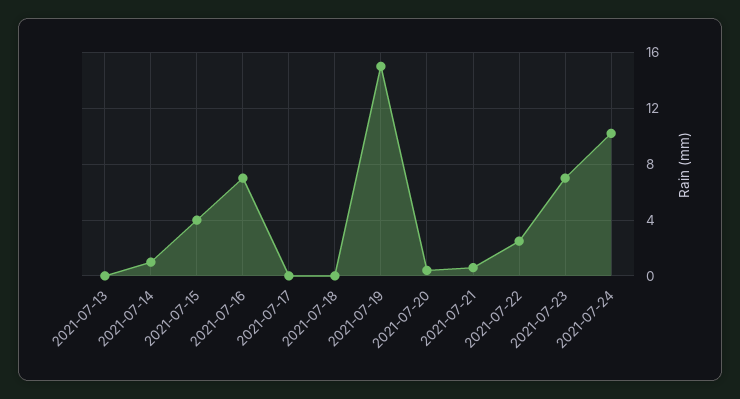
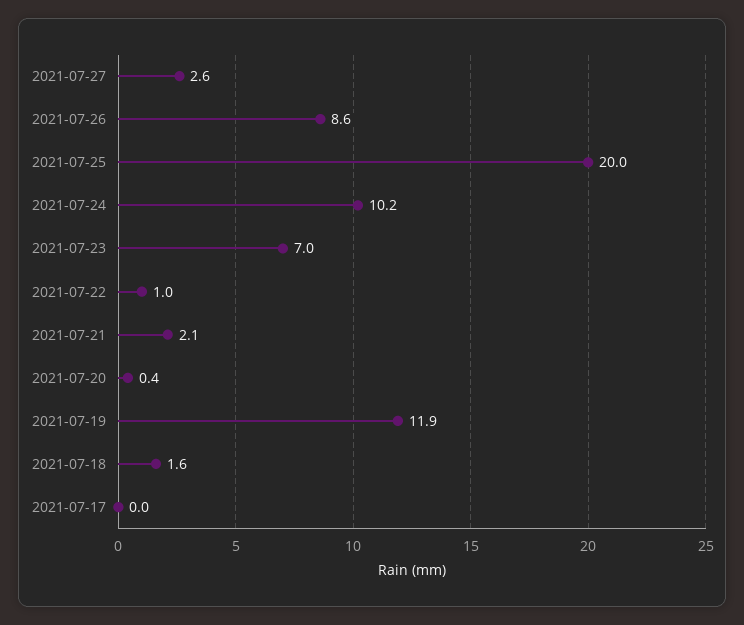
2021-07-13: 0 -> none
2021-07-14: 1 -> none
2021-07-15: 4 -> none
2021-07-16: 7 -> none
2021-07-18: 0 -> 1.6
2021-07-19: 15 -> 11.9
2021-07-21: 0.5 -> 2.1
2021-07-22: 2.5 -> 1
2021-07-27: none -> 2.6
2021-07-26: none -> 8.6
2021-07-25: none -> 20

